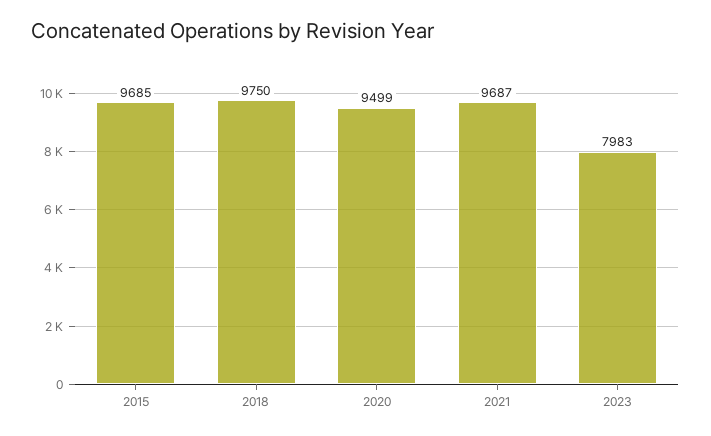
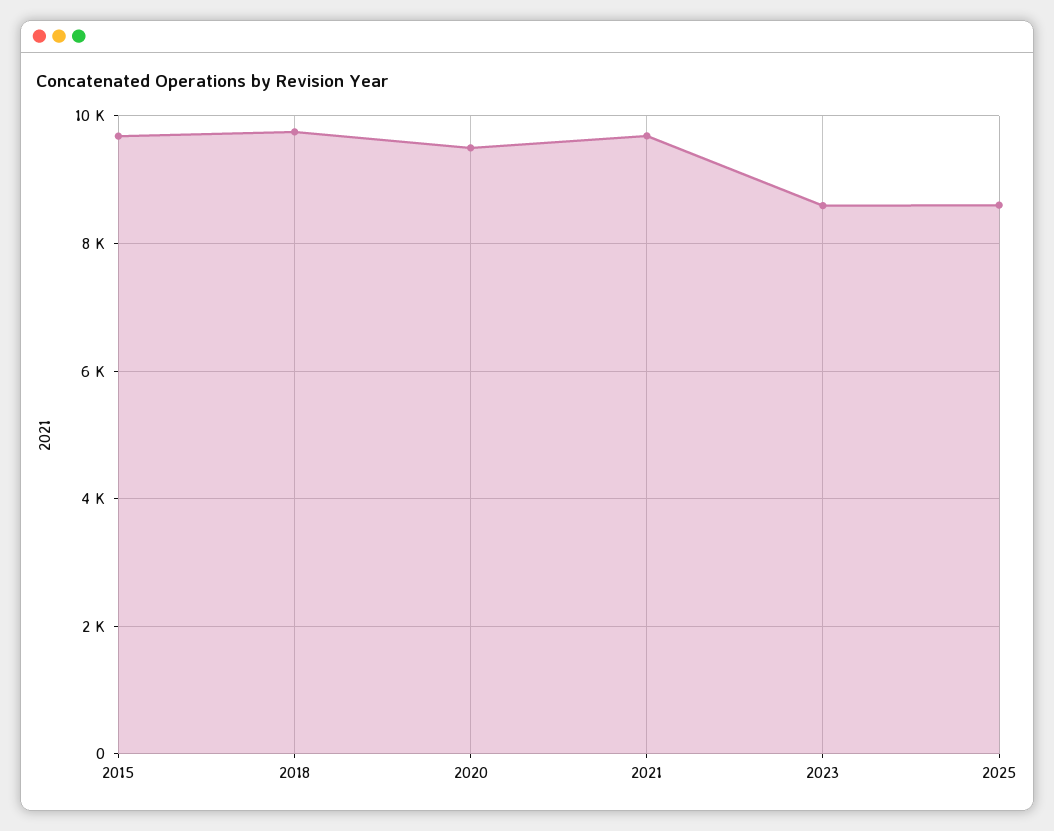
2023: 7983 -> 8600
2025: none -> 8600

